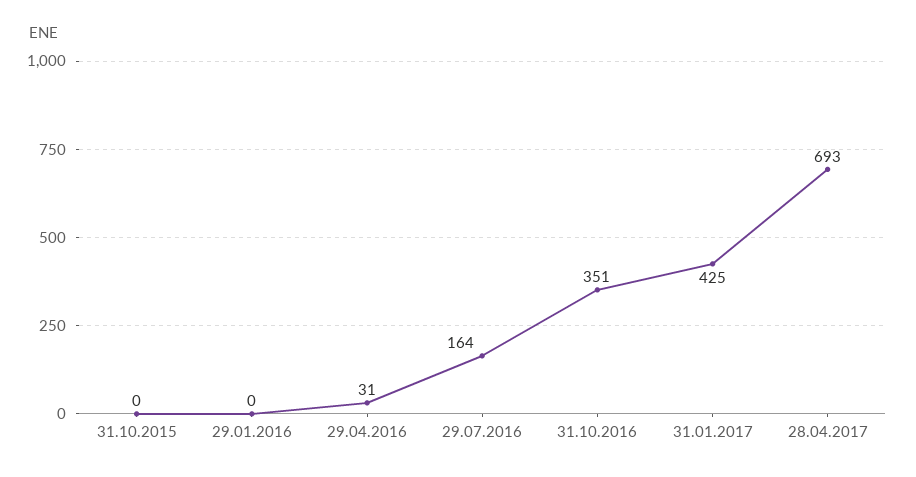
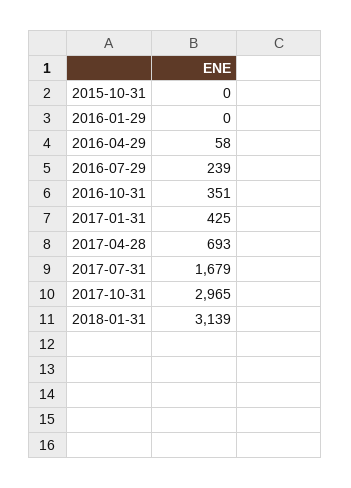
29.04.2016: 31 -> 58
29.07.2016: 164 -> 239
2017-07-31: none -> 1679
2017-10-31: none -> 2965
2018-01-31: none -> 3139

